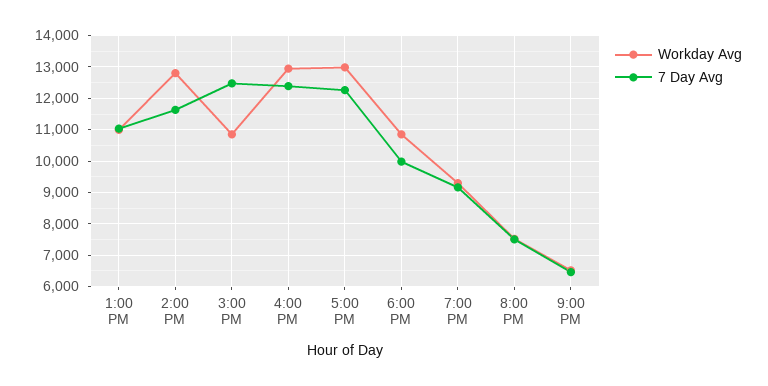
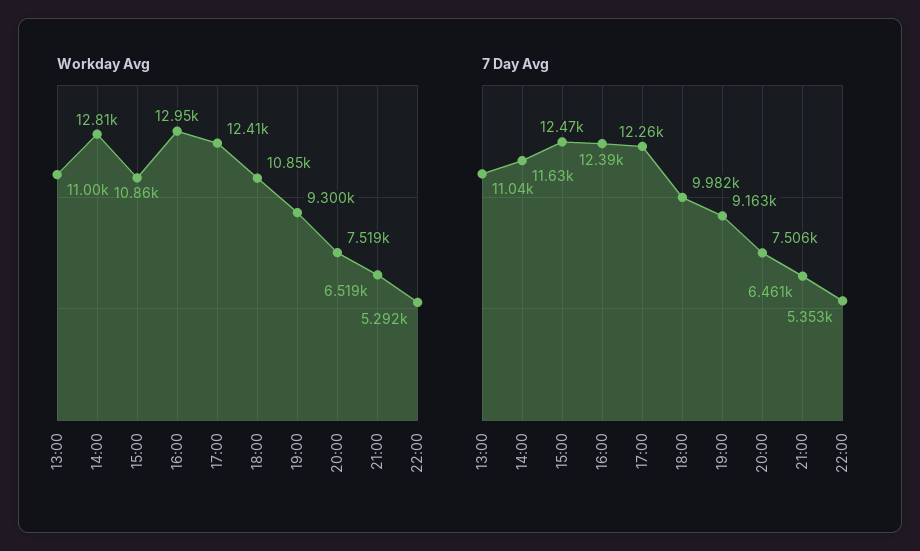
Workday Avg, 5:00 PM: 13000 -> 12410
Workday Avg, 22:00: none -> 5292
7 Day Avg, 22:00: none -> 5353

